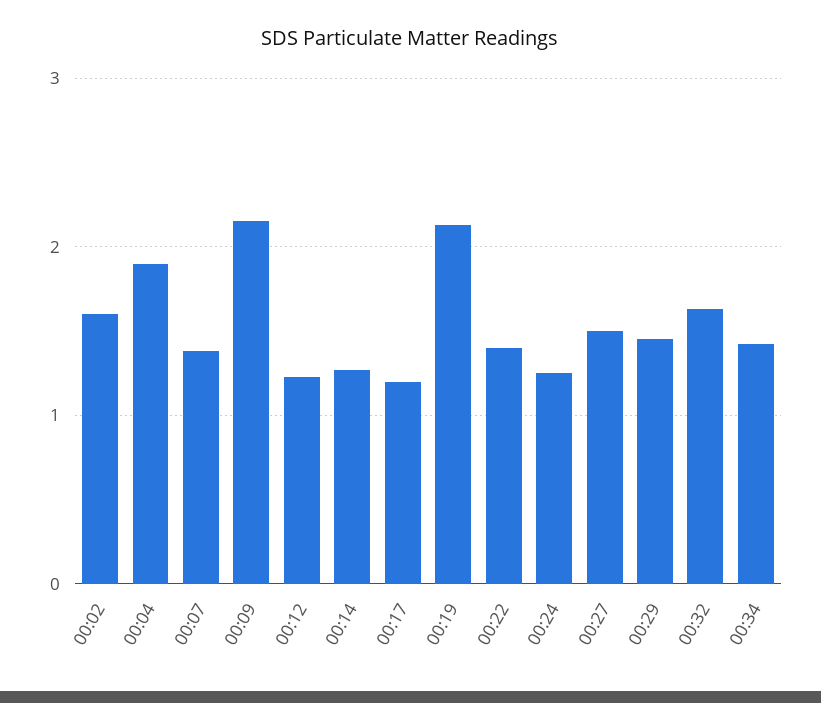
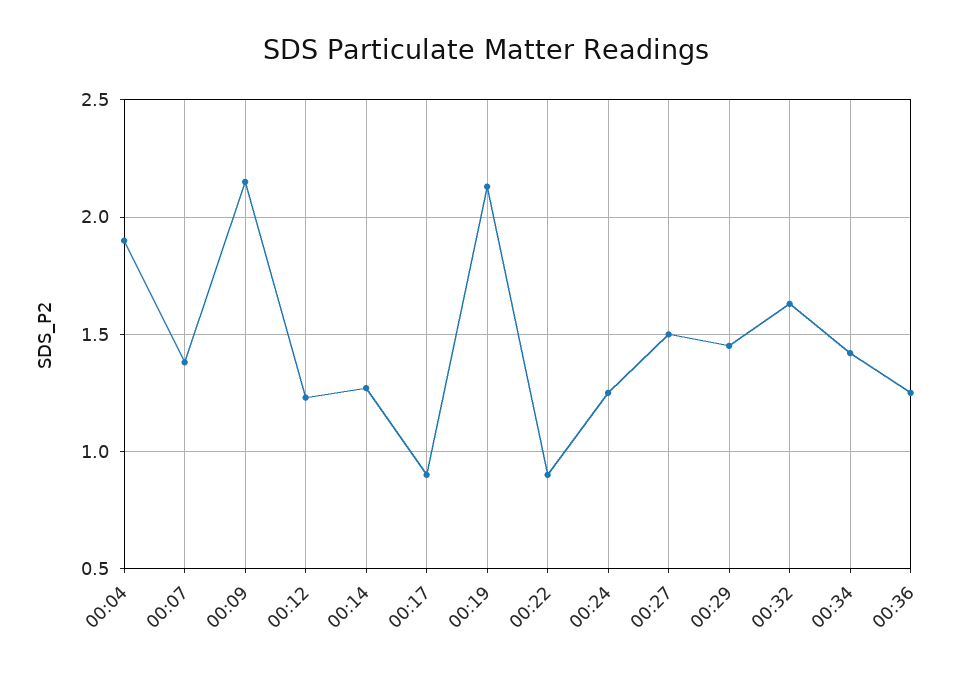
00:02: 1.6 -> none
00:17: 1.2 -> 0.9
00:22: 1.4 -> 0.9
00:36: none -> 1.25

